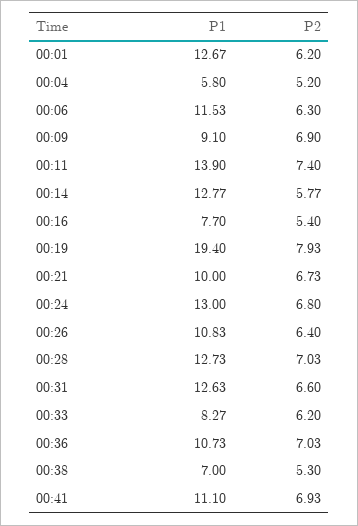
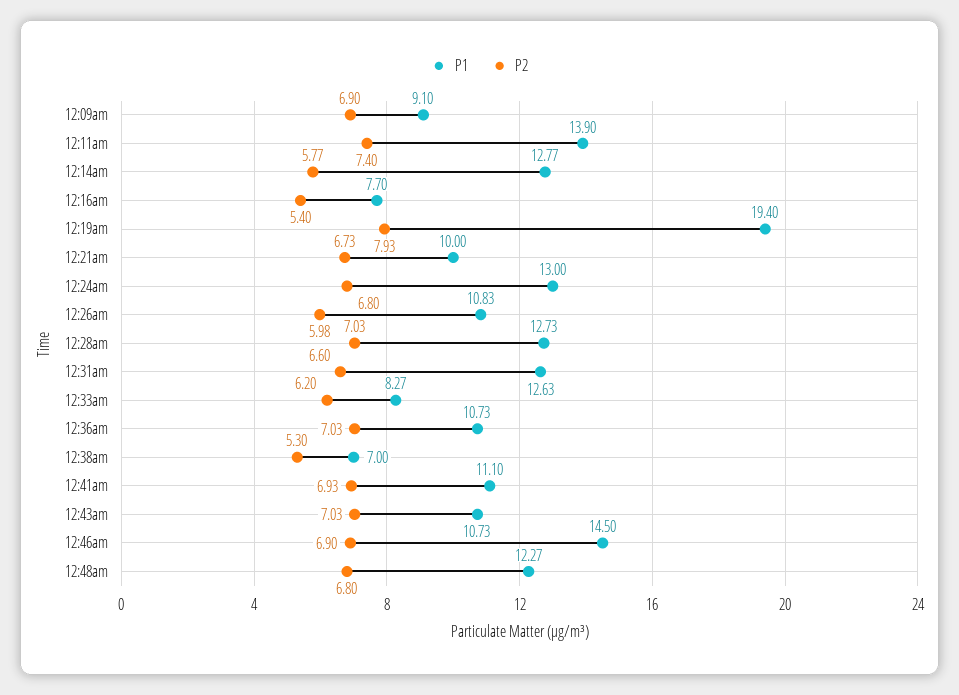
P1, 00:01: 12.67 -> none
P2, 00:01: 6.2 -> none
P1, 00:04: 5.8 -> none
P2, 00:04: 5.2 -> none
P1, 00:06: 11.53 -> none
P2, 00:06: 6.3 -> none
P2, 00:26: 6.4 -> 5.98
P1, 12:43am: none -> 10.73
P2, 12:43am: none -> 7.03
P1, 12:46am: none -> 14.5
P2, 12:46am: none -> 6.9
P1, 12:48am: none -> 12.27
P2, 12:48am: none -> 6.8

